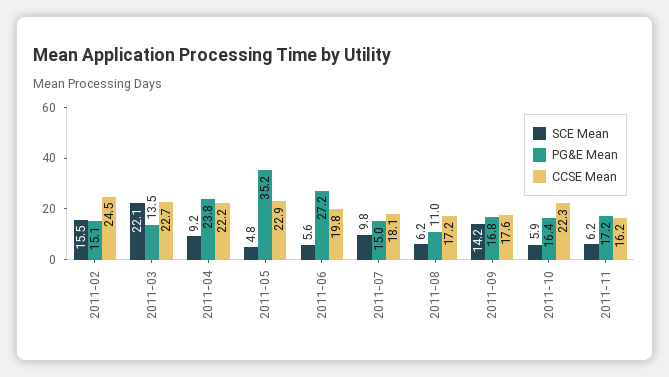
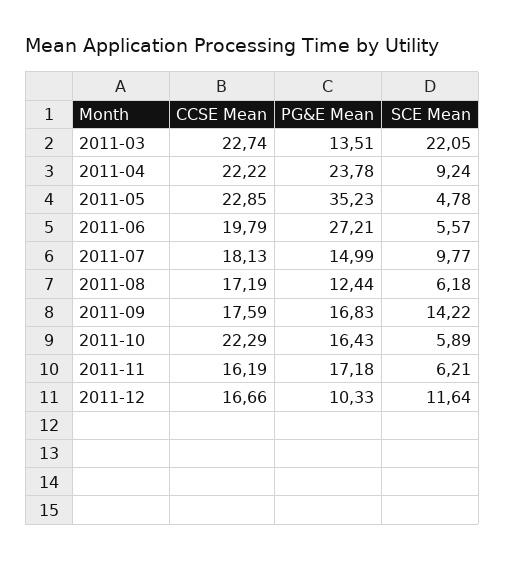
SCE Mean, 2011-02: 15.5 -> none
PG&E Mean, 2011-02: 15.1 -> none
CCSE Mean, 2011-02: 24.5 -> none
PG&E Mean, 2011-08: 11 -> 12.44
CCSE Mean, 2011-12: none -> 16.66
PG&E Mean, 2011-12: none -> 10.33
SCE Mean, 2011-12: none -> 11.64

